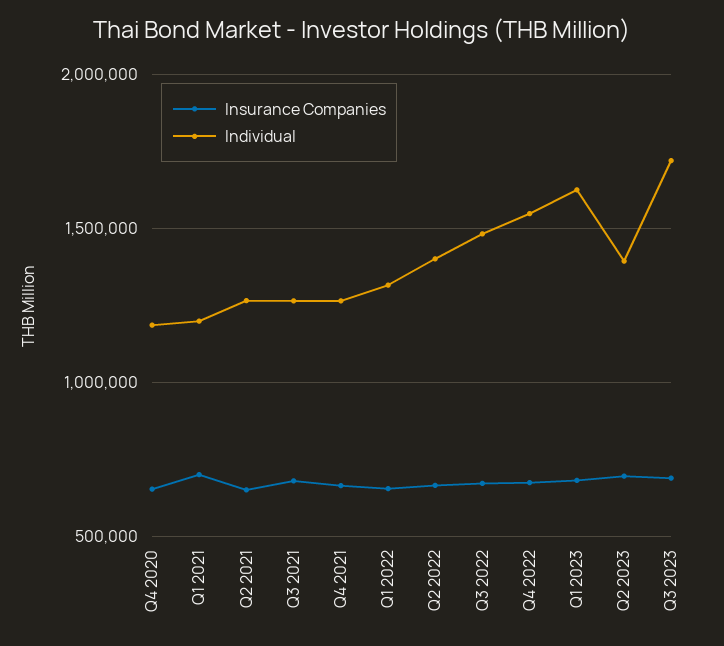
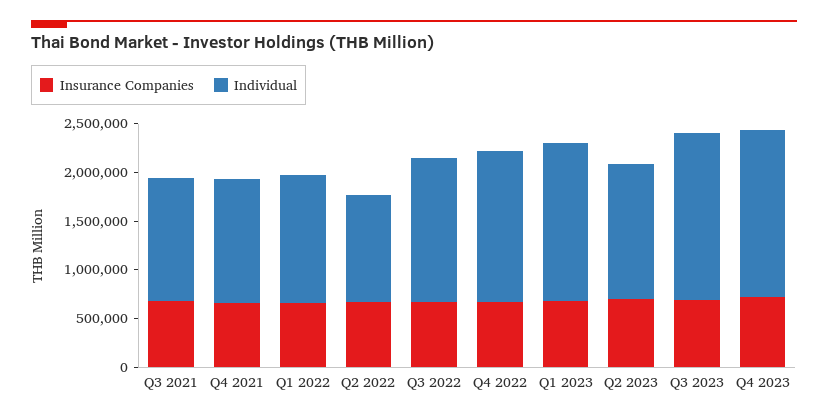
Insurance Companies, Q4 2020: 650000 -> none
Individual, Q4 2020: 1200000 -> none
Insurance Companies, Q1 2021: 700000 -> none
Individual, Q1 2021: 1200000 -> none
Insurance Companies, Q2 2021: 650000 -> none
Individual, Q2 2021: 1250000 -> none
Individual, Q2 2022: 1400000 -> 1100000
Insurance Companies, Q4 2023: none -> 700000
Individual, Q4 2023: none -> 1700000

